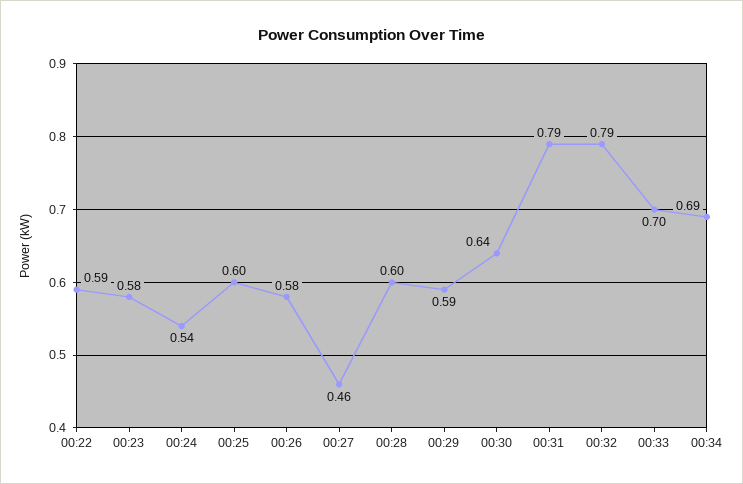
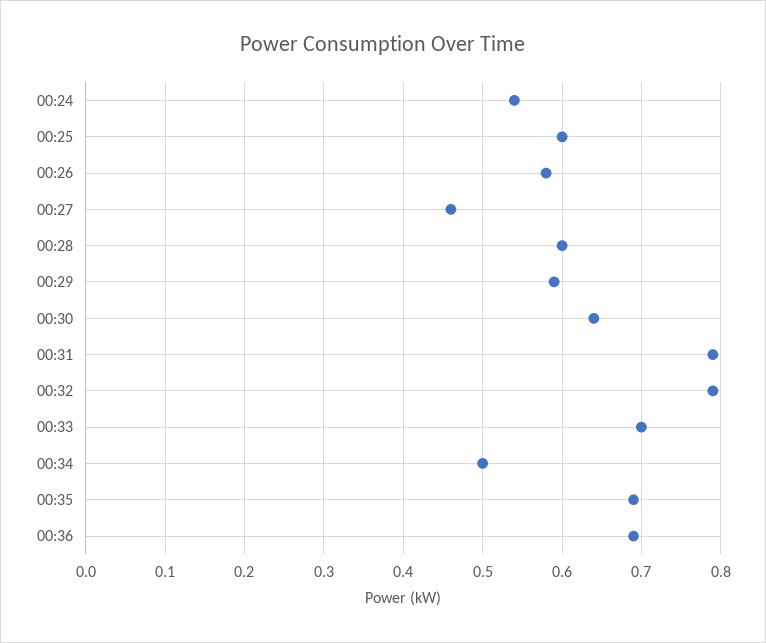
00:22: 0.59 -> none
00:23: 0.58 -> none
00:34: 0.69 -> 0.5
00:35: none -> 0.69
00:36: none -> 0.69

